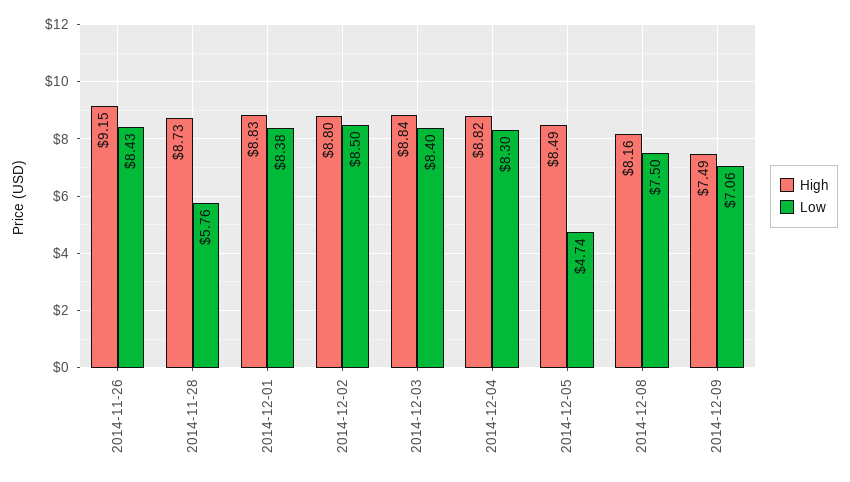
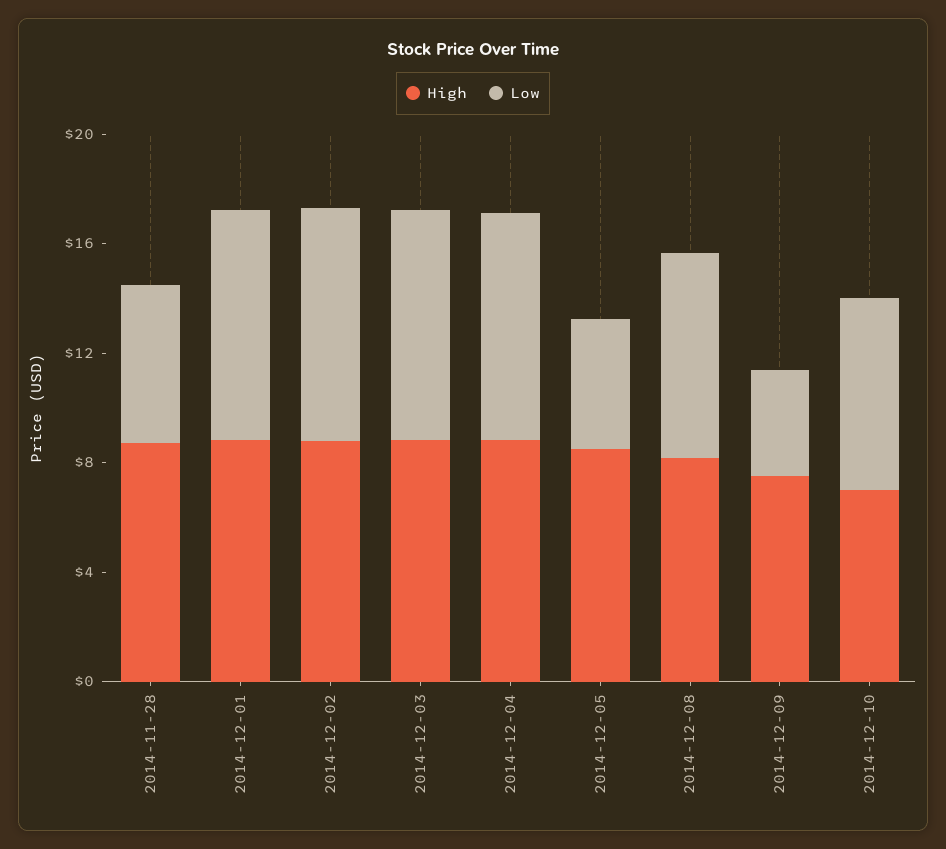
High, 2014-11-26: 9.15 -> none
Low, 2014-11-26: 8.43 -> none
Low, 2014-12-09: 7.06 -> 4
High, 2014-12-10: none -> 7
Low, 2014-12-10: none -> 7

